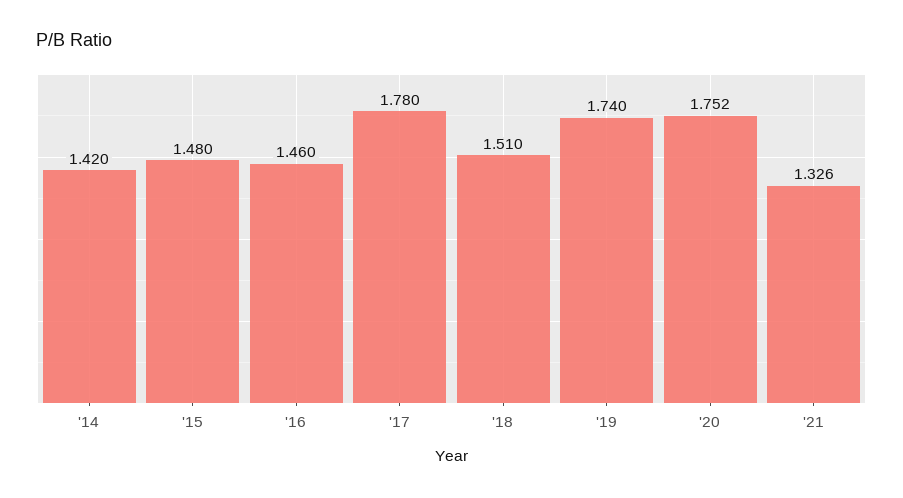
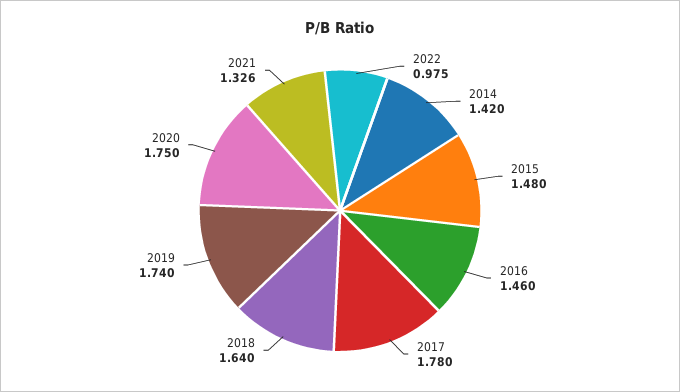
'18: 1.51 -> 1.64
'20: 1.752 -> 1.75
2022: none -> 0.975

